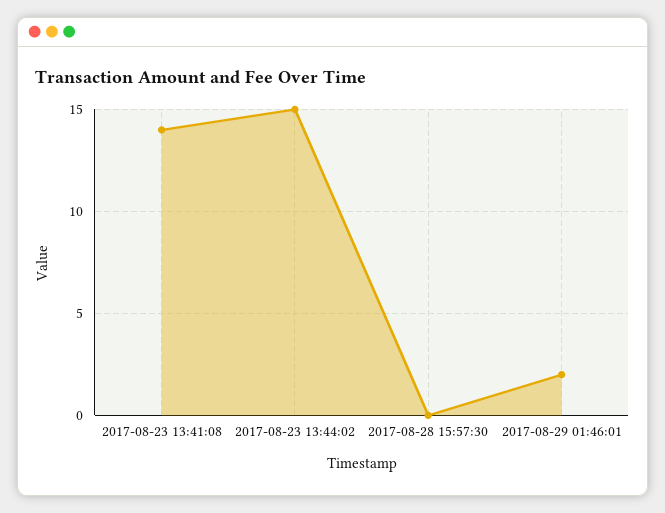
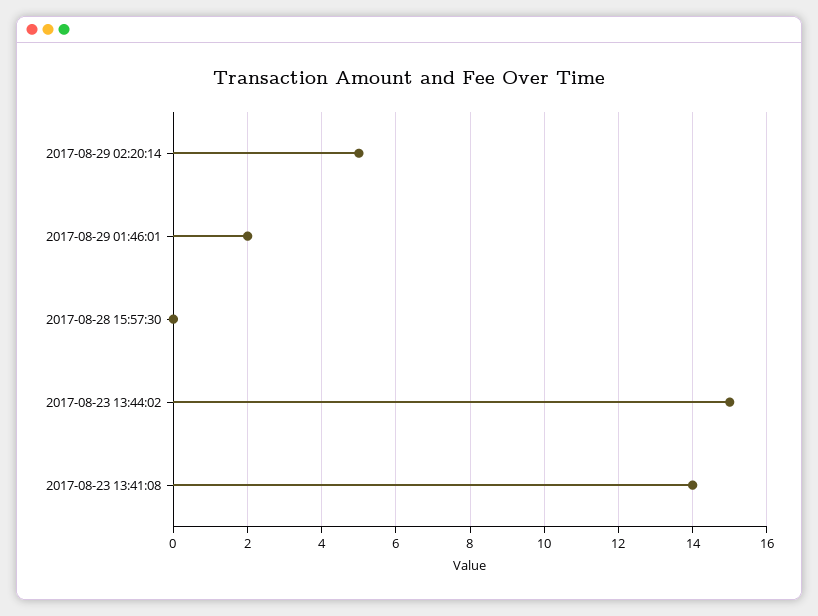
2017-08-29 02:20:14: none -> 5

